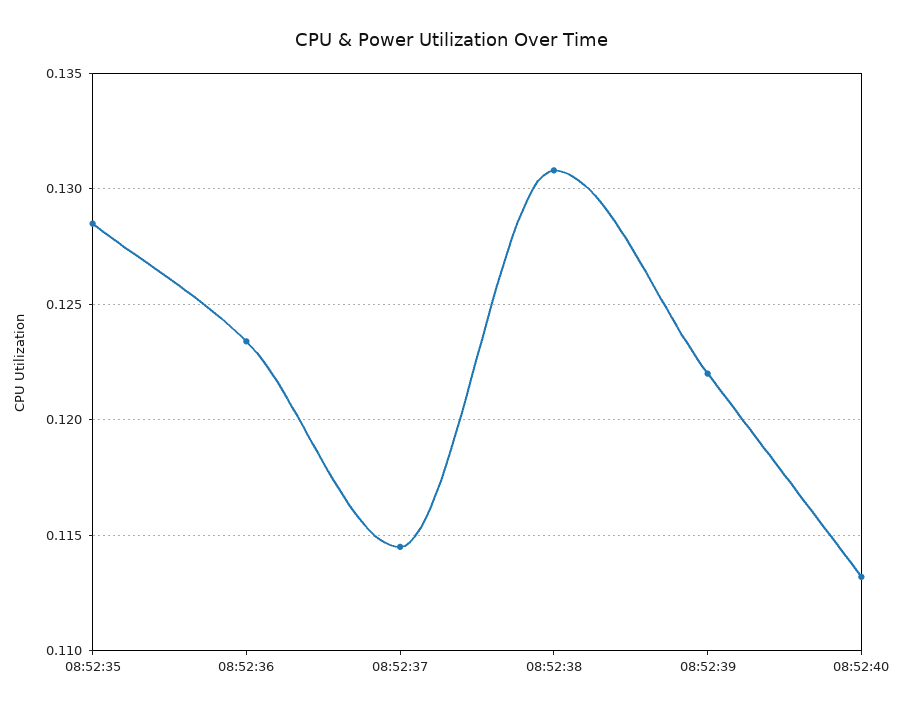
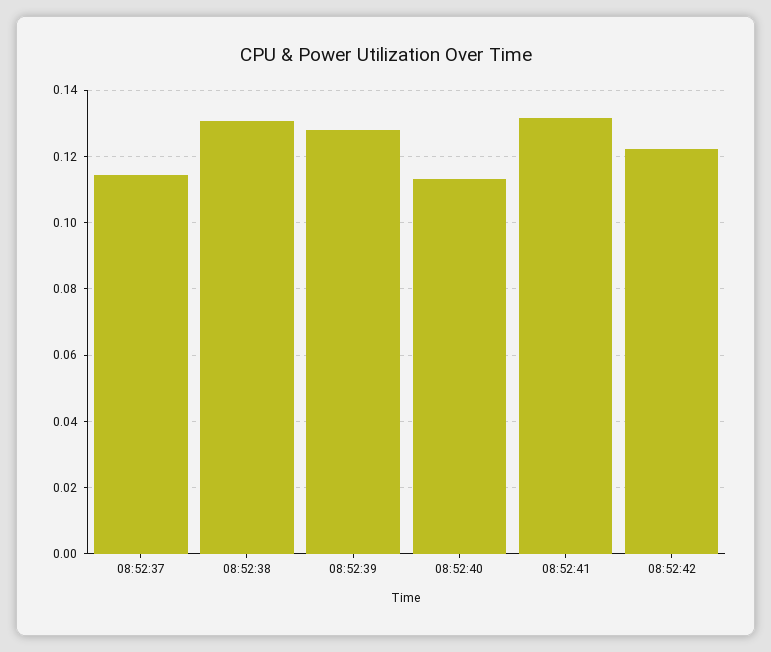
08:52:35: 0.1285 -> none
08:52:36: 0.1235 -> none
08:52:39: 0.122 -> 0.128
08:52:41: none -> 0.132
08:52:42: none -> 0.122

